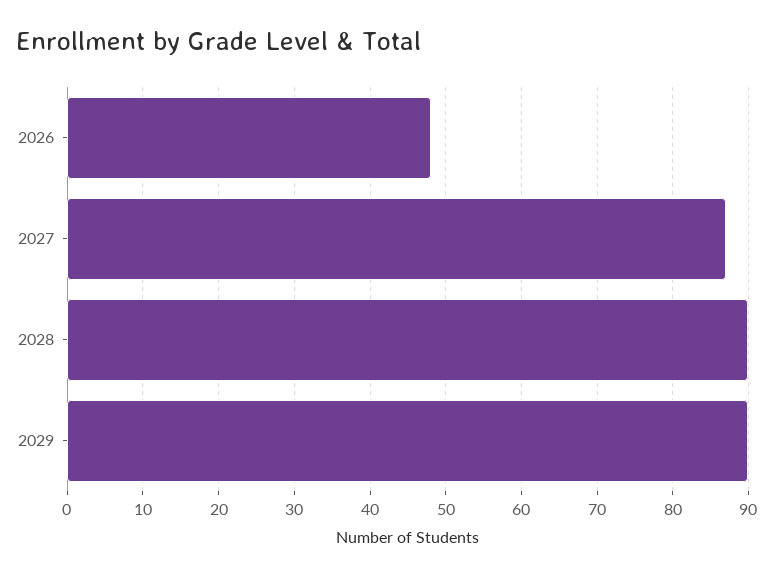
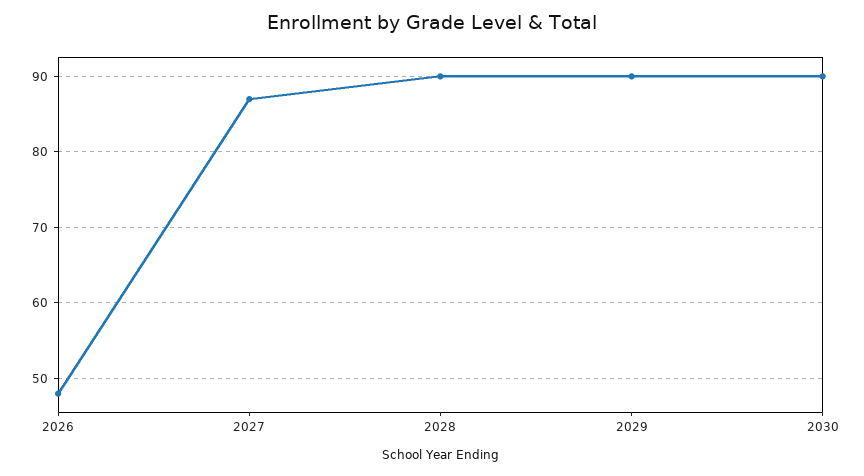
2030: none -> 90

